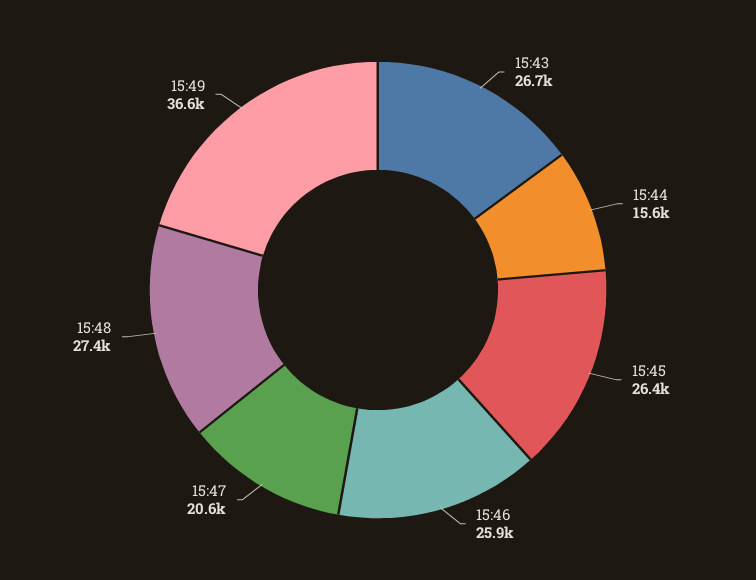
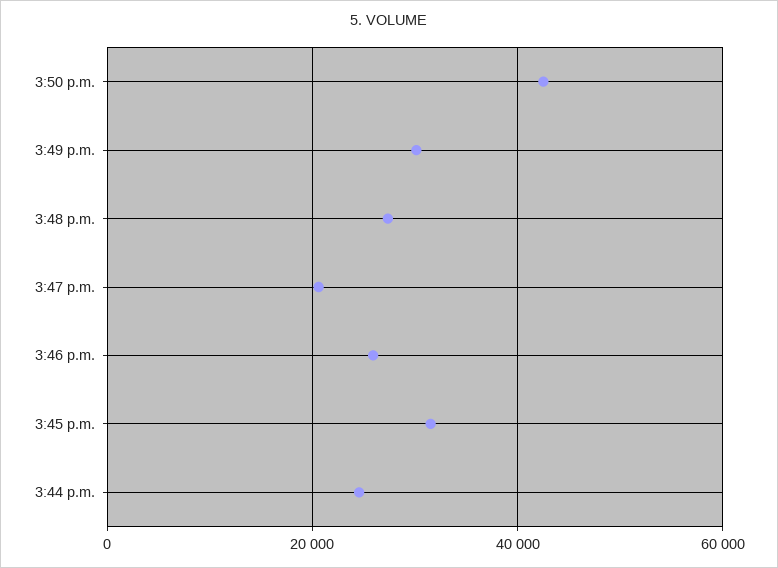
15:43: 26700 -> none
15:44: 15600 -> 24000
15:45: 26400 -> 32000
15:49: 36600 -> 30000
3:50 p.m.: none -> 42000

